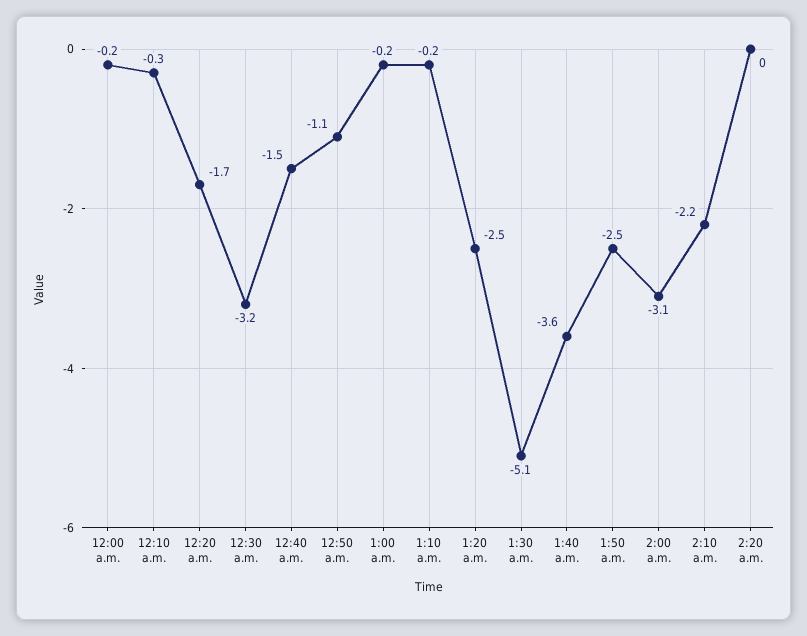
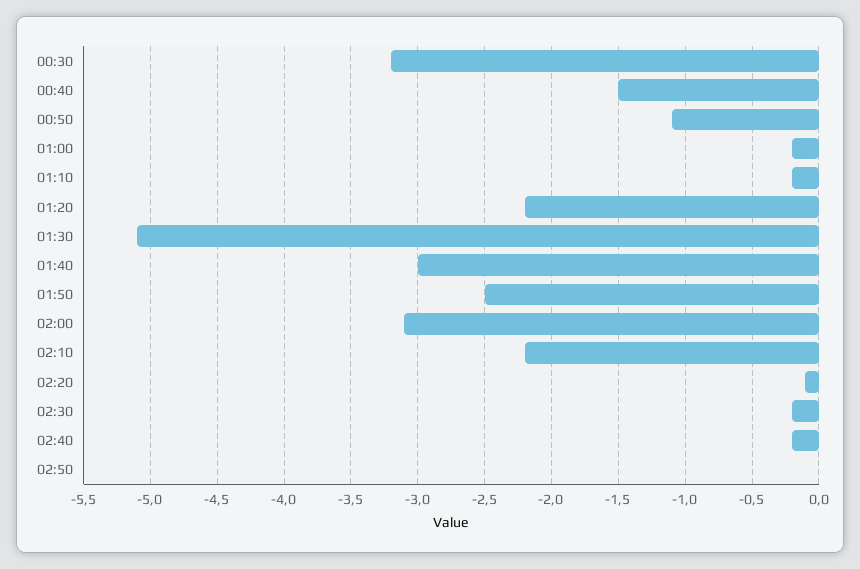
12:00 a.m.: -0.2 -> none
12:10 a.m.: -0.3 -> none
12:20 a.m.: -1.7 -> none
1:20 a.m.: -2.5 -> -2.2
1:40 a.m.: -3.6 -> -3
2:20 a.m.: 0 -> -0.1
02:30: none -> -0.2
02:40: none -> -0.2
02:50: none -> 0

